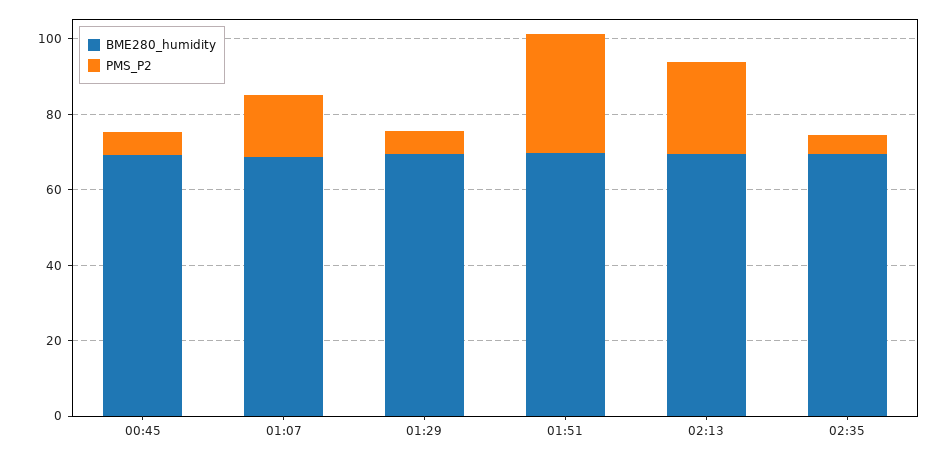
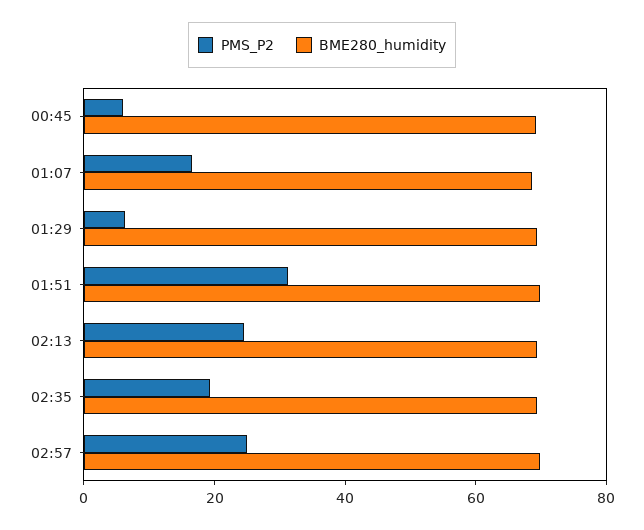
PMS_P2, 02:35: 5 -> 20
PMS_P2, 02:57: none -> 25
BME280_humidity, 02:57: none -> 70

